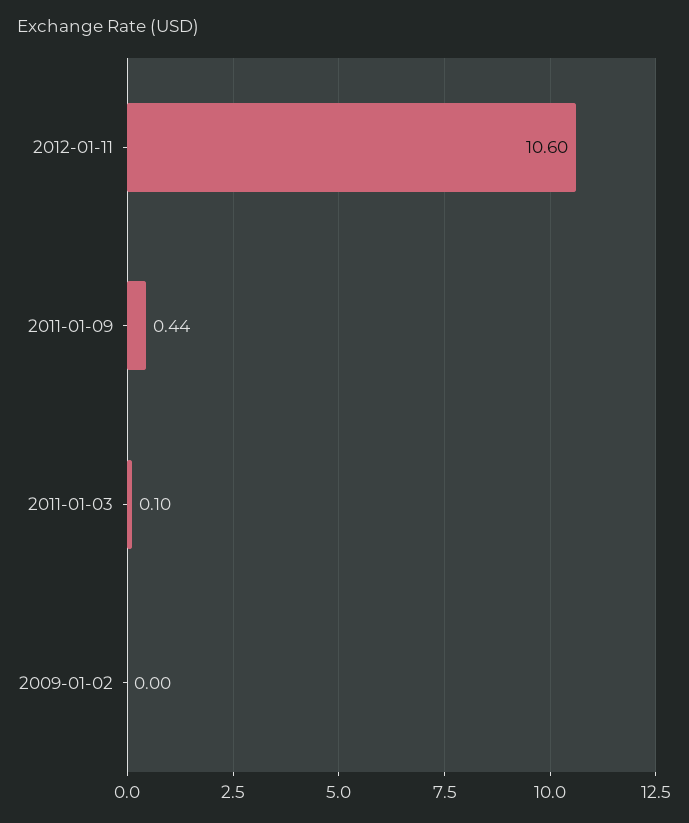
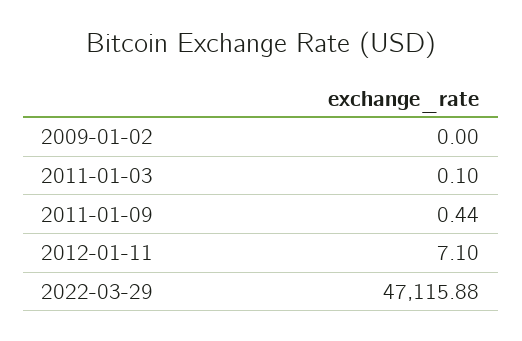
2012-01-11: 10.6 -> 7.1
2022-03-29: none -> 47115.88

